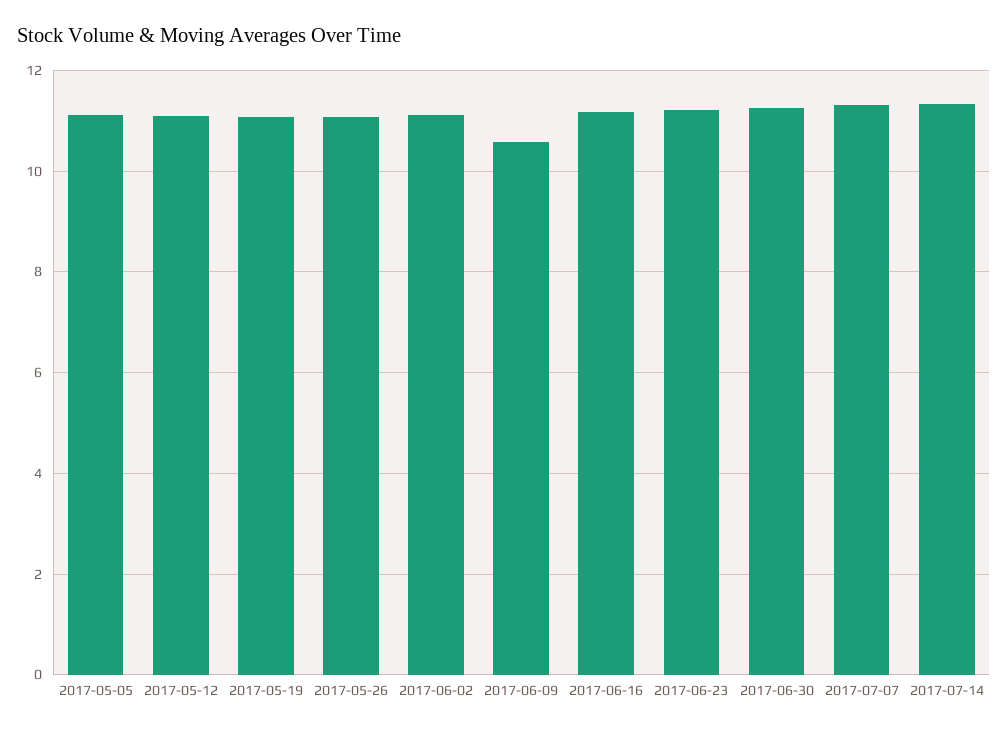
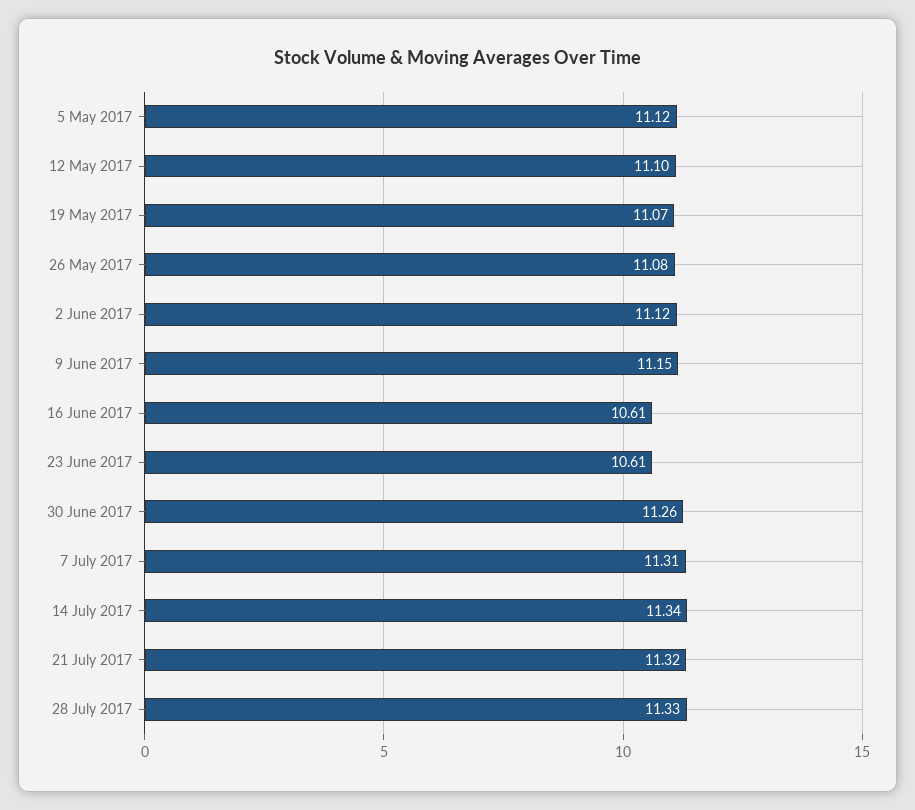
2017-06-09: 10.6 -> 11.15
2017-06-16: 11.2 -> 10.61
2017-06-23: 11.2 -> 10.61
21 July 2017: none -> 11.32
28 July 2017: none -> 11.33

